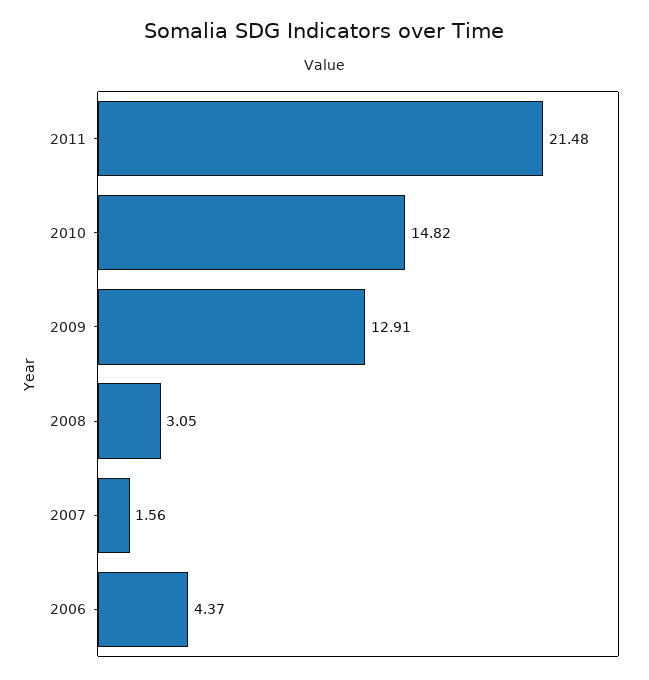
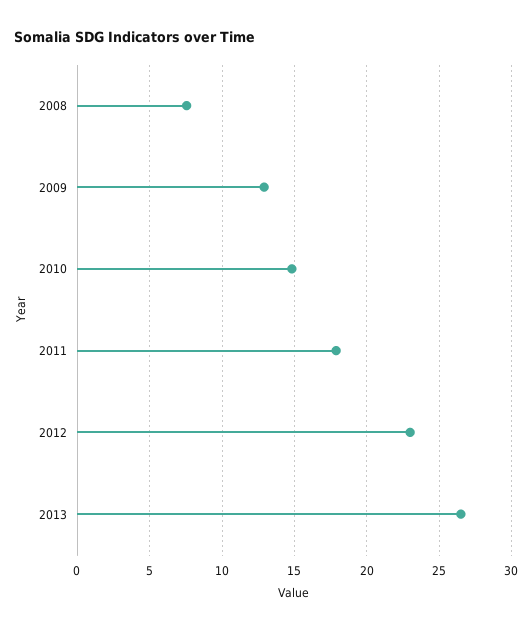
2011: 21.48 -> 18
2008: 3.05 -> 7.5
2007: 1.56 -> none
2006: 4.37 -> none
2012: none -> 23
2013: none -> 26.5

